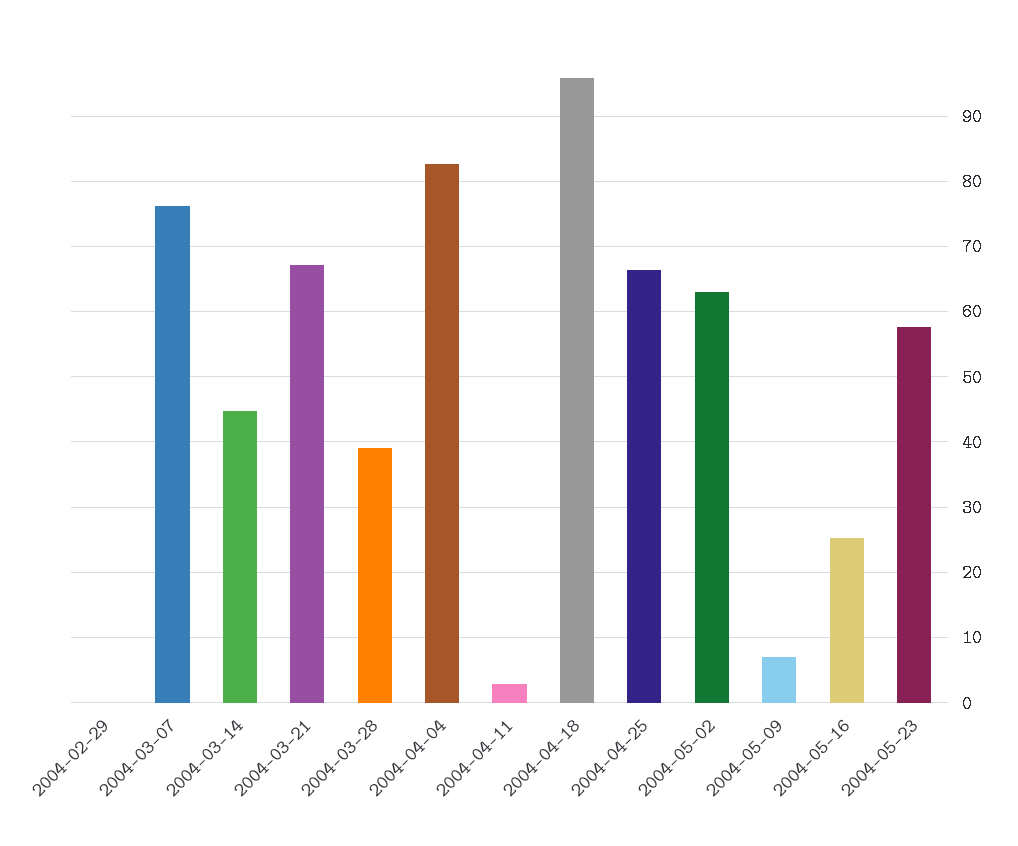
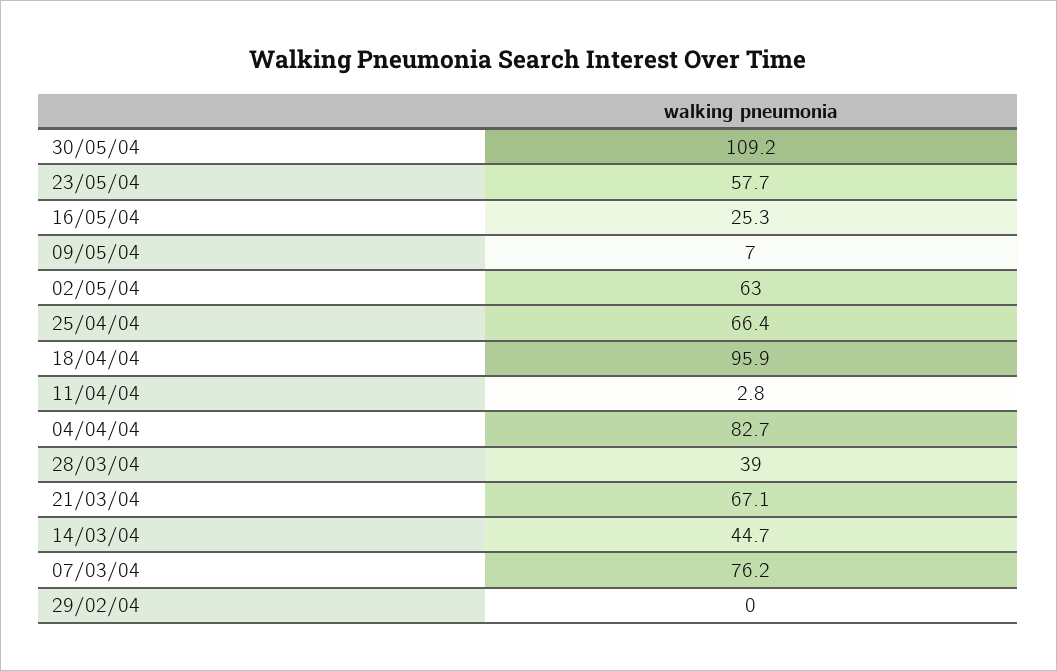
30/05/04: none -> 109.2

